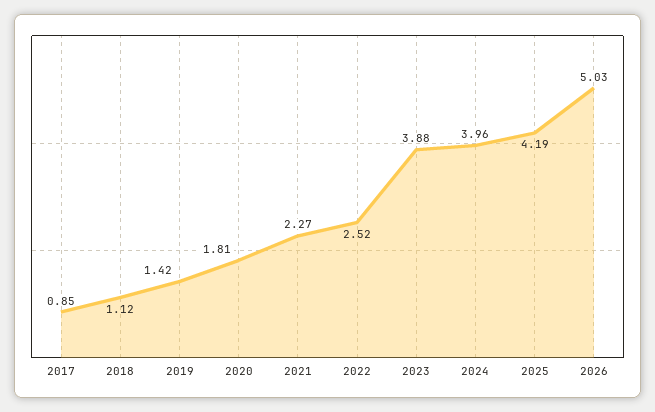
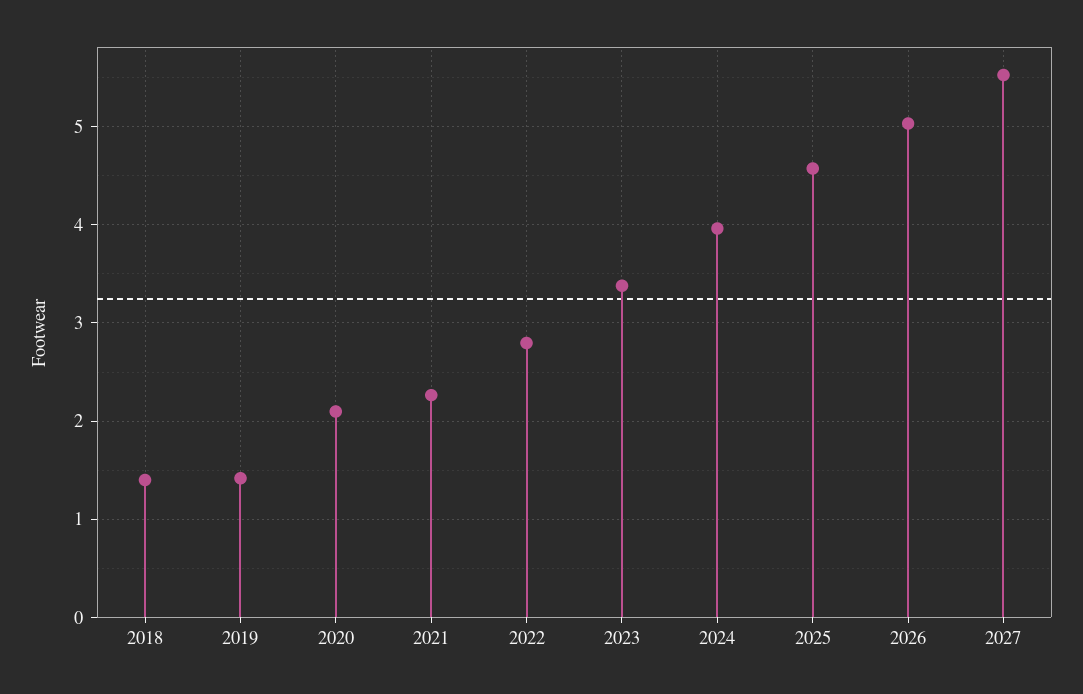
2017: 0.85 -> none
2018: 1.12 -> 1.4
2020: 1.81 -> 2.1
2022: 2.52 -> 2.8
2023: 3.88 -> 3.4
2025: 4.19 -> 4.6
2027: none -> 5.5

